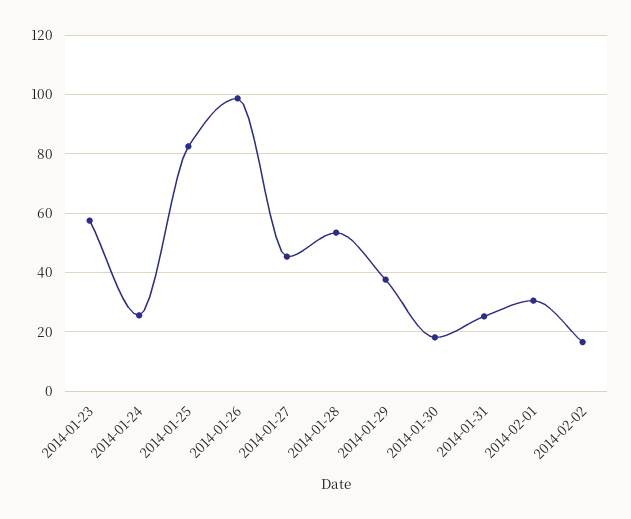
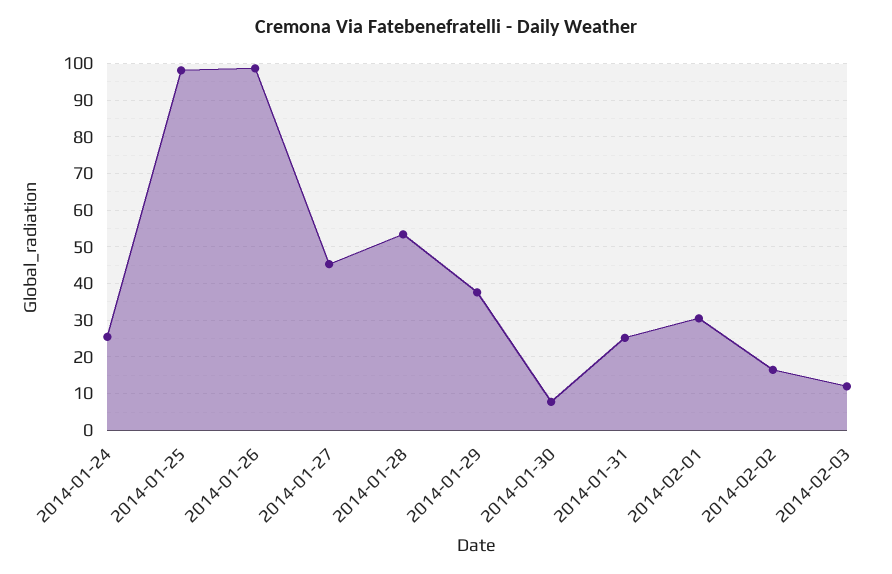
2014-01-23: 57.5 -> none
2014-01-25: 82.5 -> 98
2014-01-30: 17.5 -> 8
2014-02-03: none -> 12

